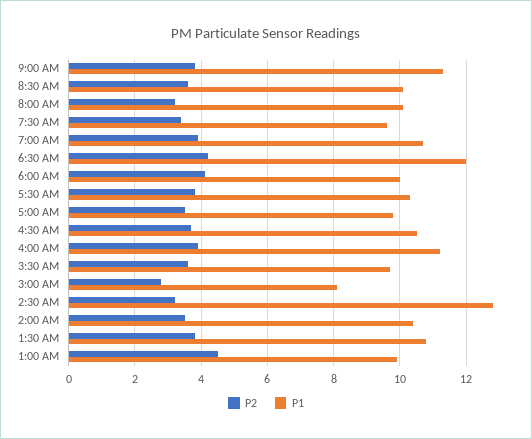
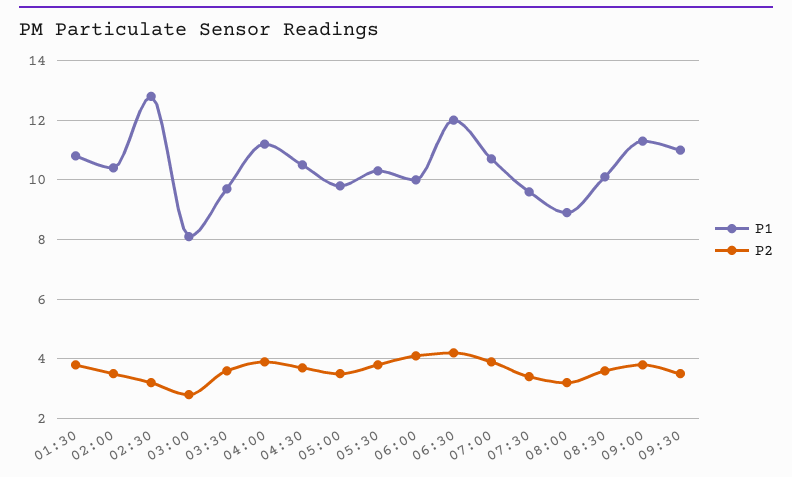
P1, 8:00 AM: 10 -> 9
P2, 1:00 AM: 4.5 -> none
P1, 1:00 AM: 10 -> none
P1, 09:30: none -> 11
P2, 09:30: none -> 3.5

